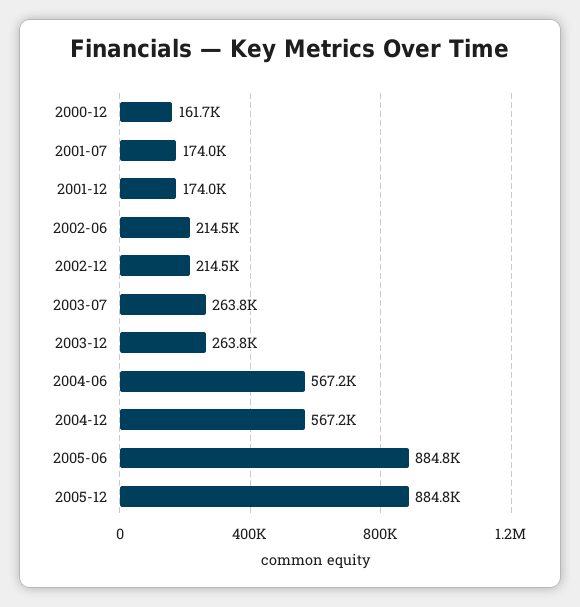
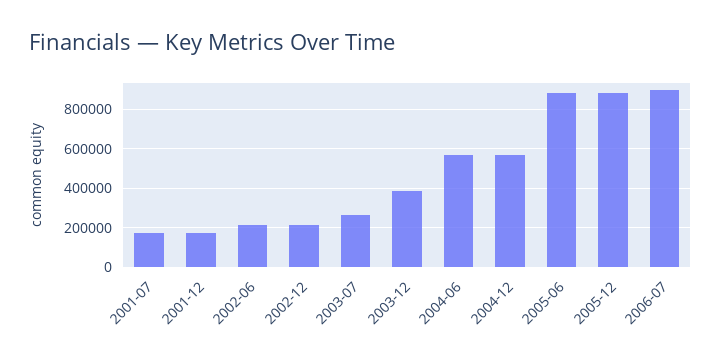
2000-12: 161700 -> none
2003-12: 263800 -> 400000
2006-07: none -> 900000

